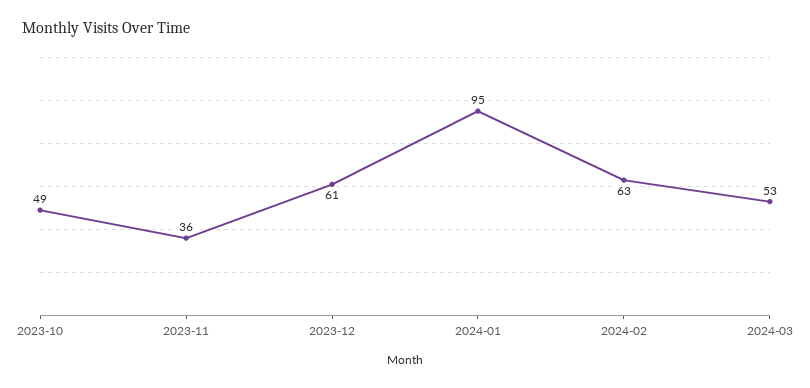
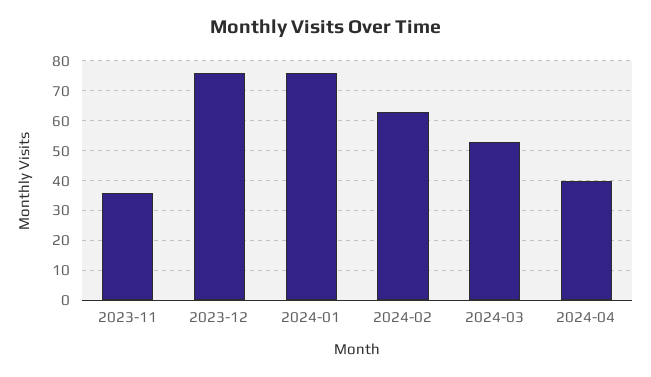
2023-10: 49 -> none
2023-12: 61 -> 75
2024-01: 95 -> 75
2024-04: none -> 40

